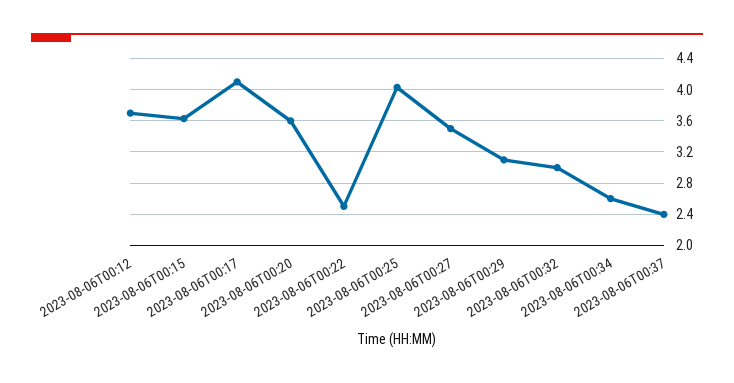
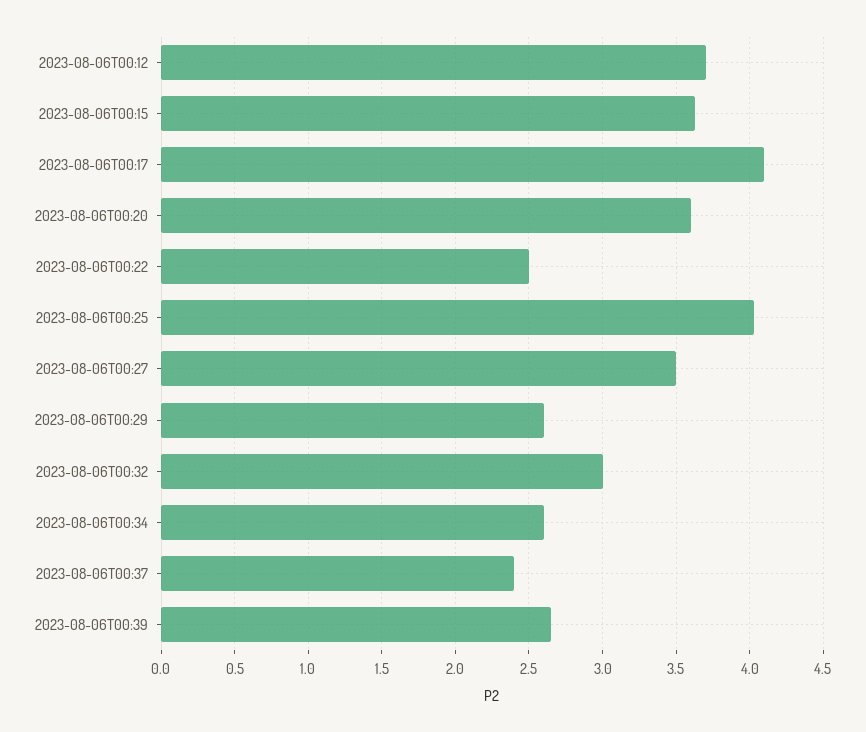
2023-08-06T00:29: 3.1 -> 2.6
2023-08-06T00:39: none -> 2.65

